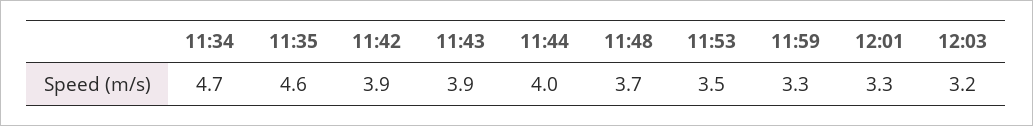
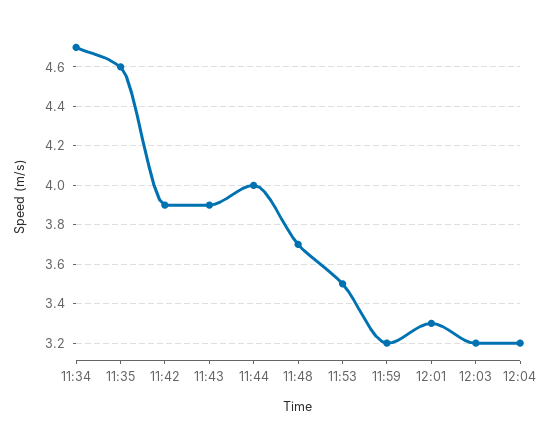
11:59: 3.3 -> 3.2
12:04: none -> 3.2

